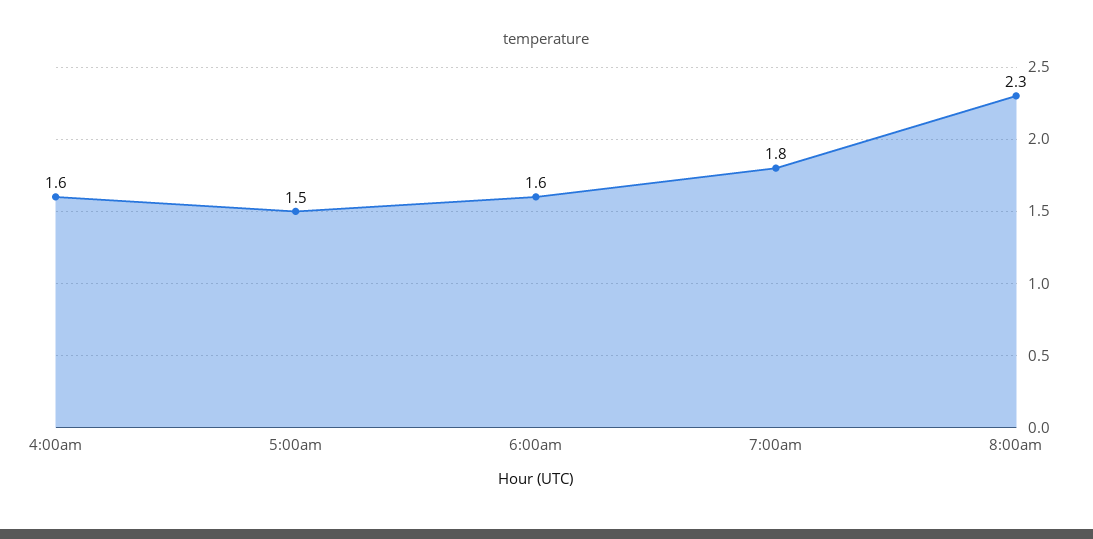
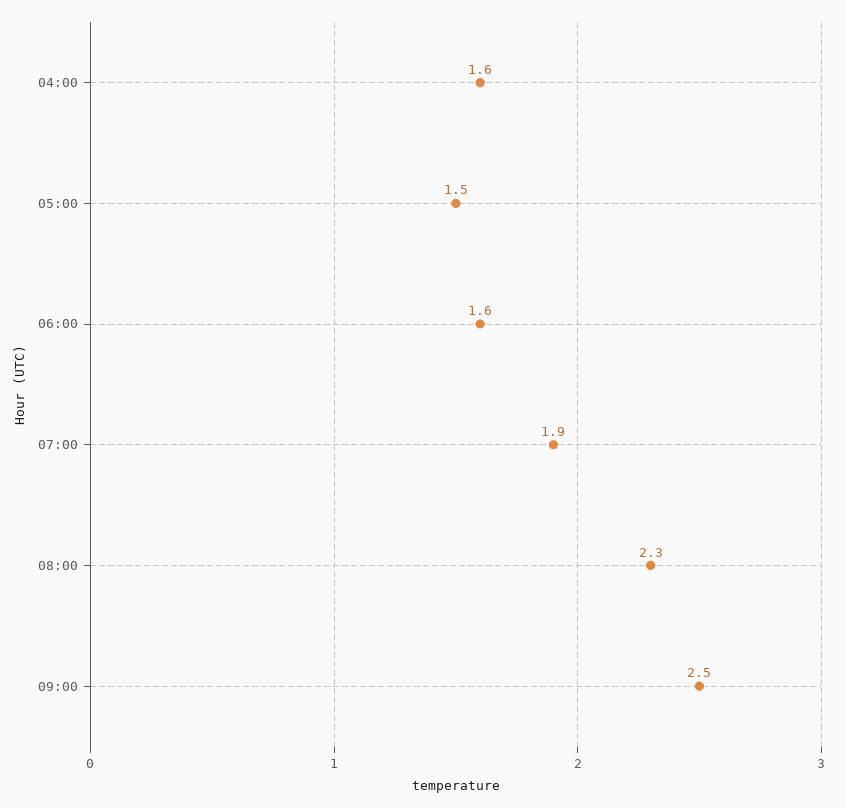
7:00am: 1.8 -> 1.9
09:00: none -> 2.5

